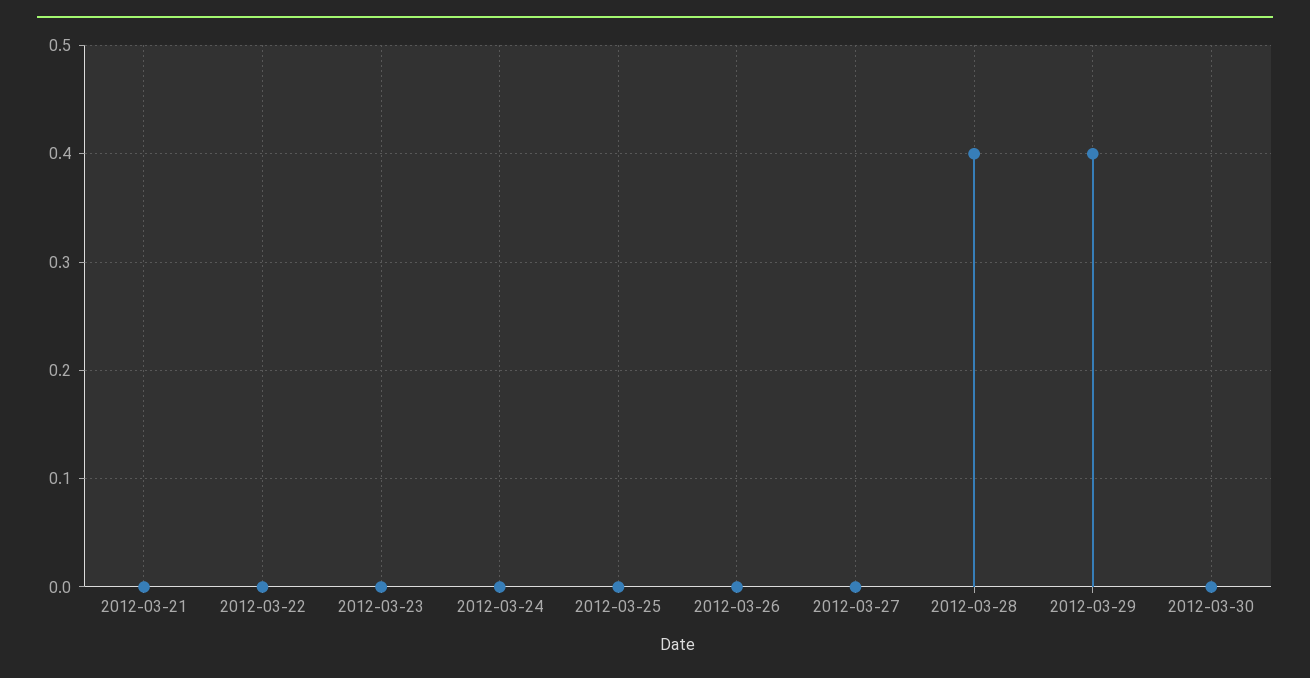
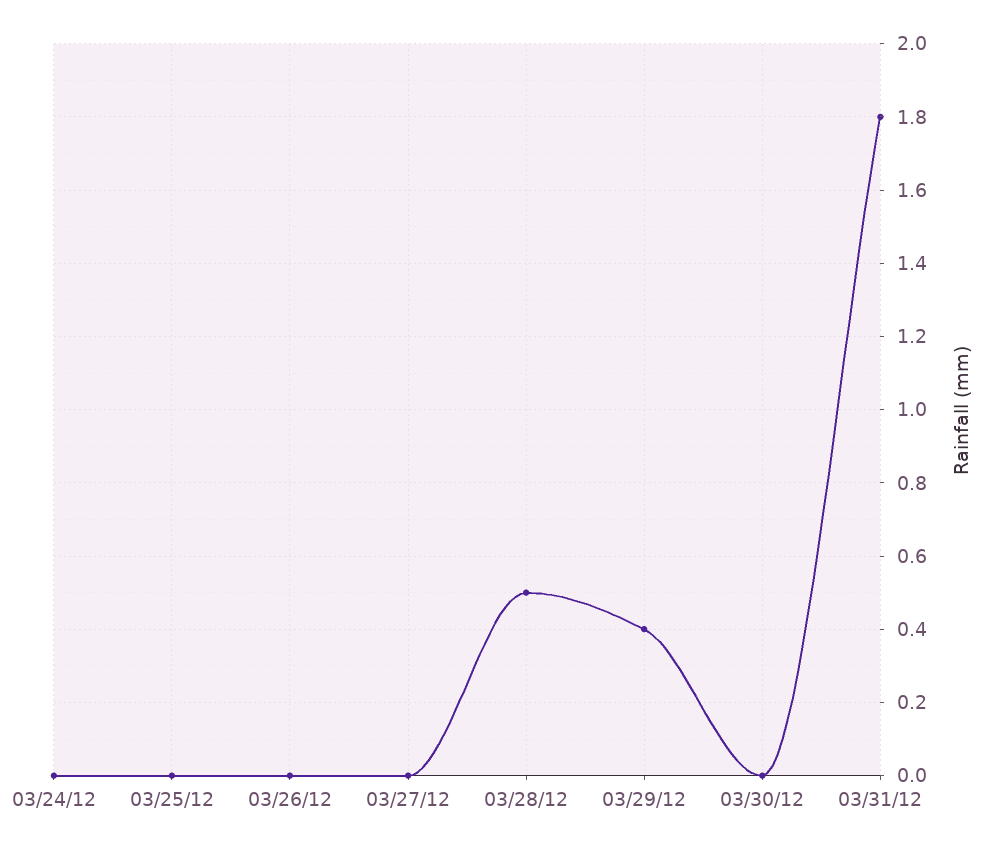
2012-03-21: 0 -> none
2012-03-22: 0 -> none
2012-03-23: 0 -> none
2012-03-28: 0.4 -> 0.5
03/31/12: none -> 1.8

